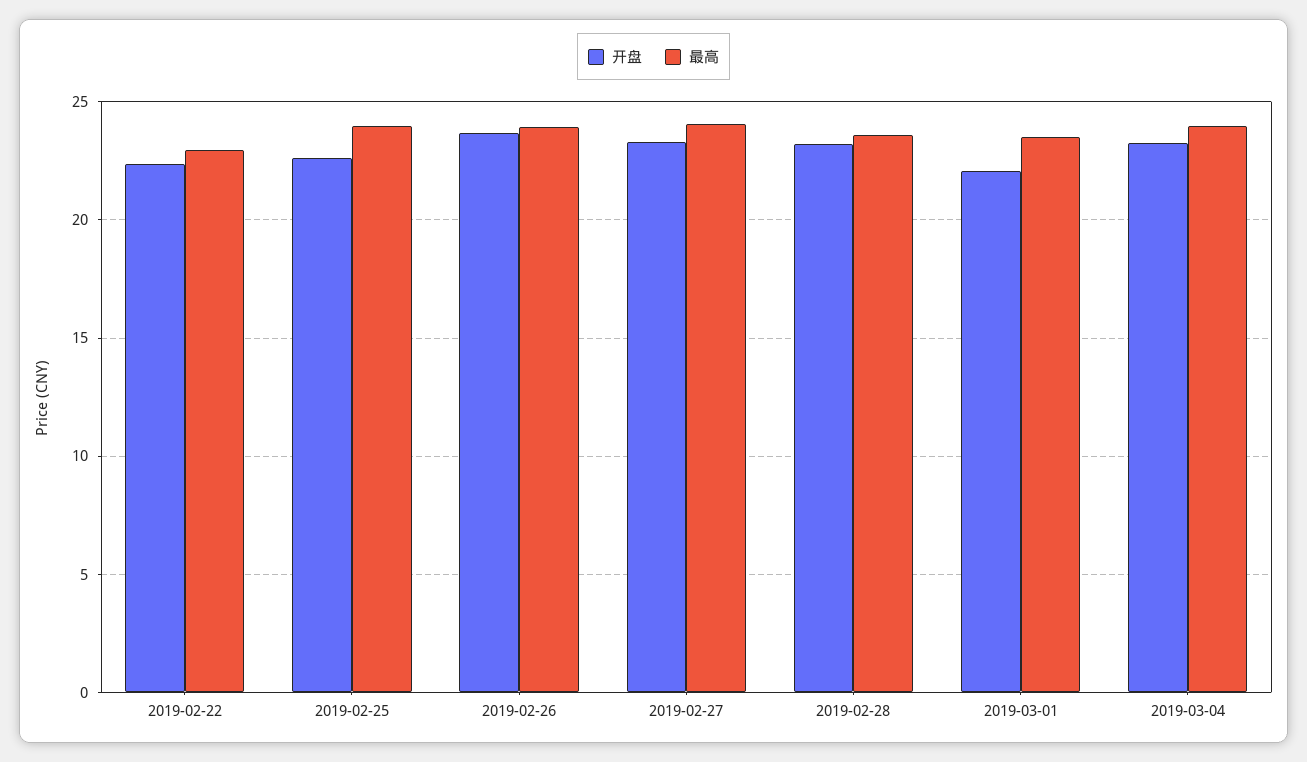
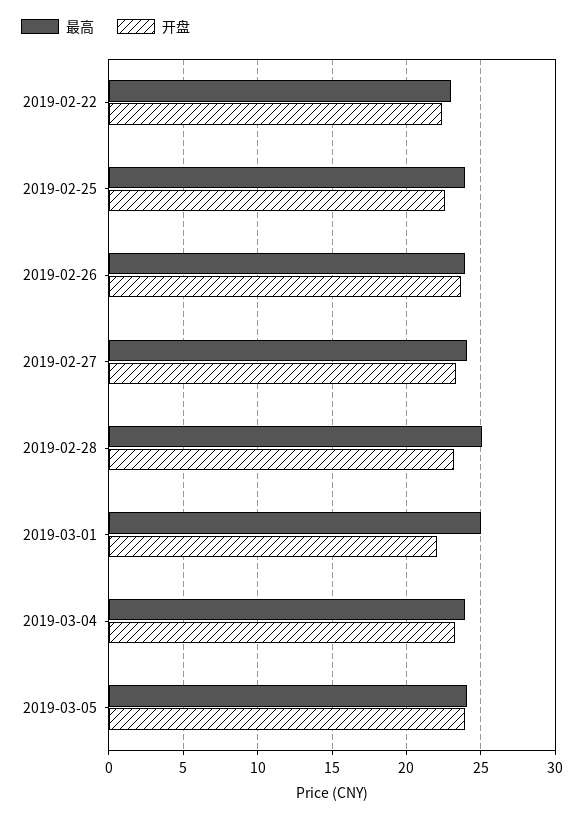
最高, 2019-02-28: 23.5 -> 25
最高, 2019-03-01: 23.5 -> 25
最高, 2019-03-05: none -> 24
开盘, 2019-03-05: none -> 24

